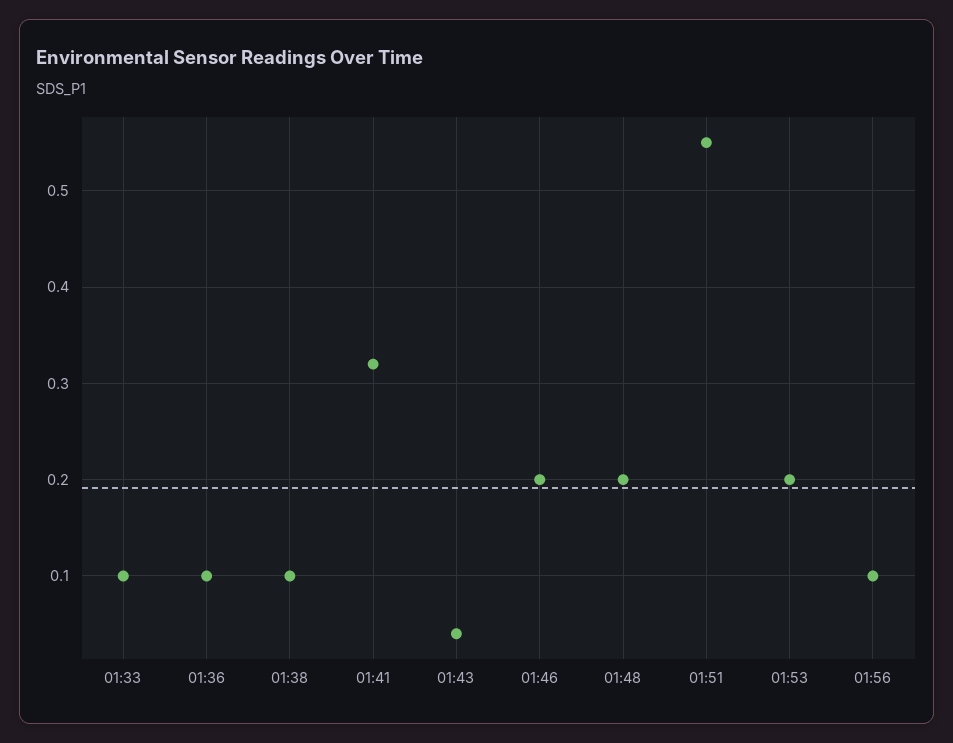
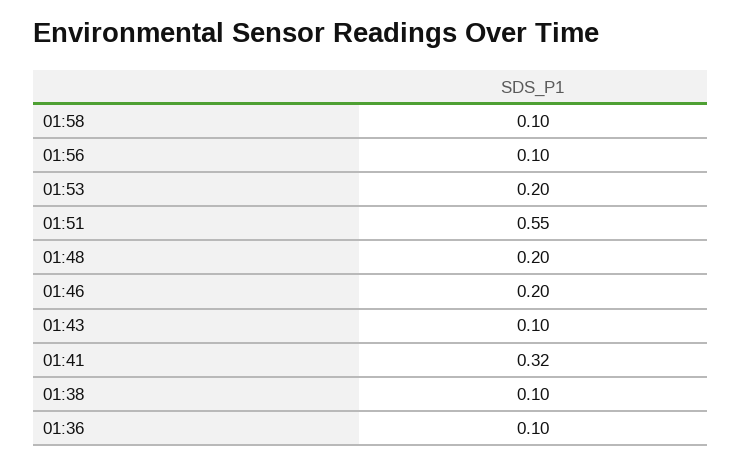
01:33: 0.1 -> none
01:43: 0.04 -> 0.1
01:58: none -> 0.1

